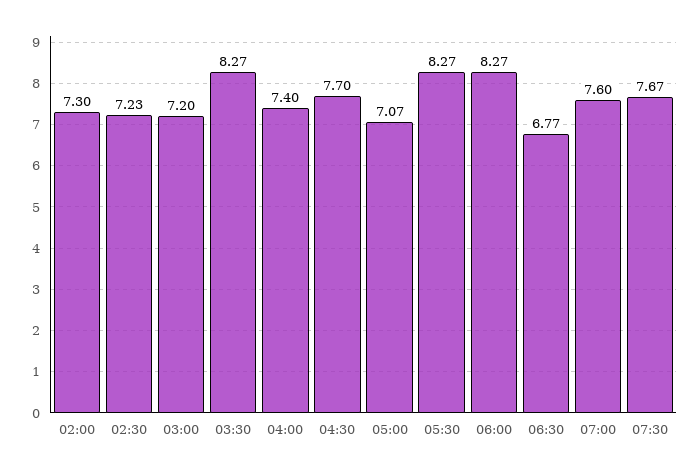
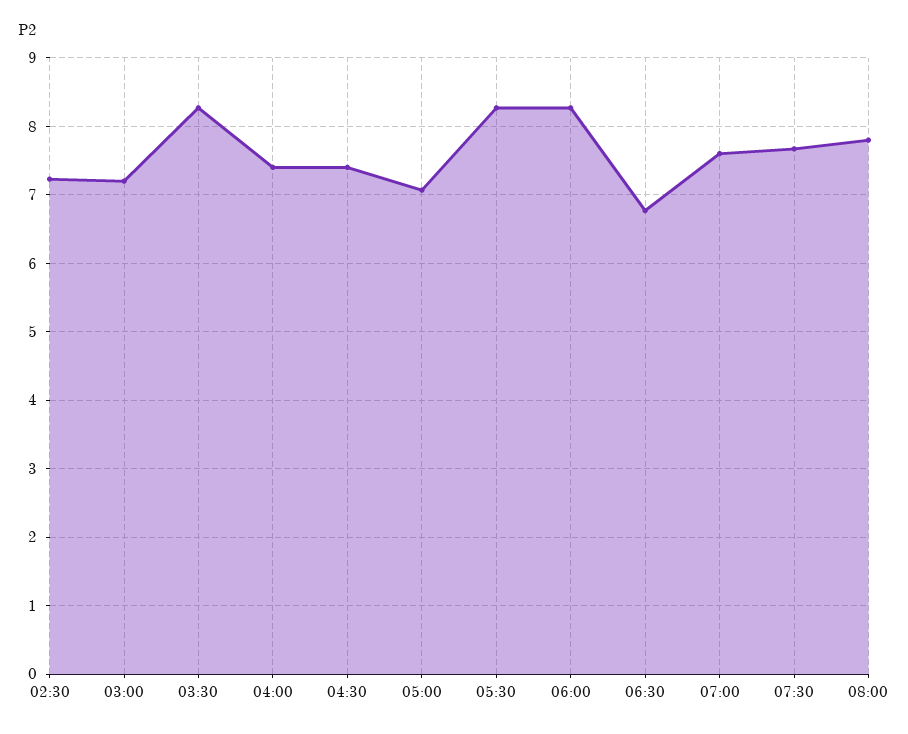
02:00: 7.3 -> none
04:30: 7.7 -> 7.4
08:00: none -> 7.8

